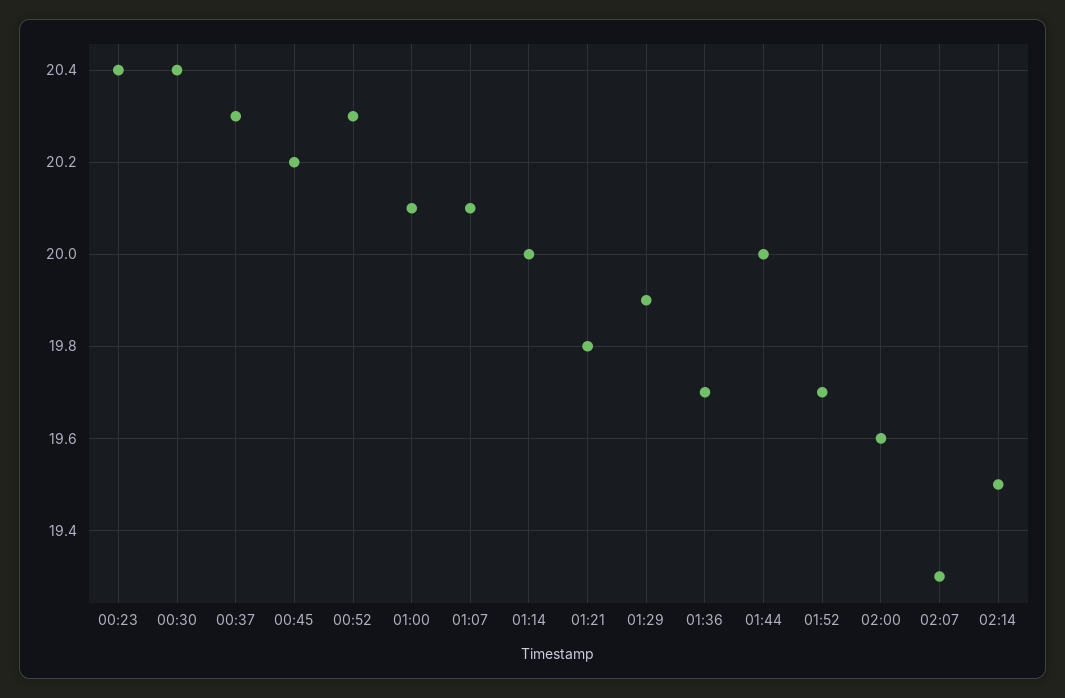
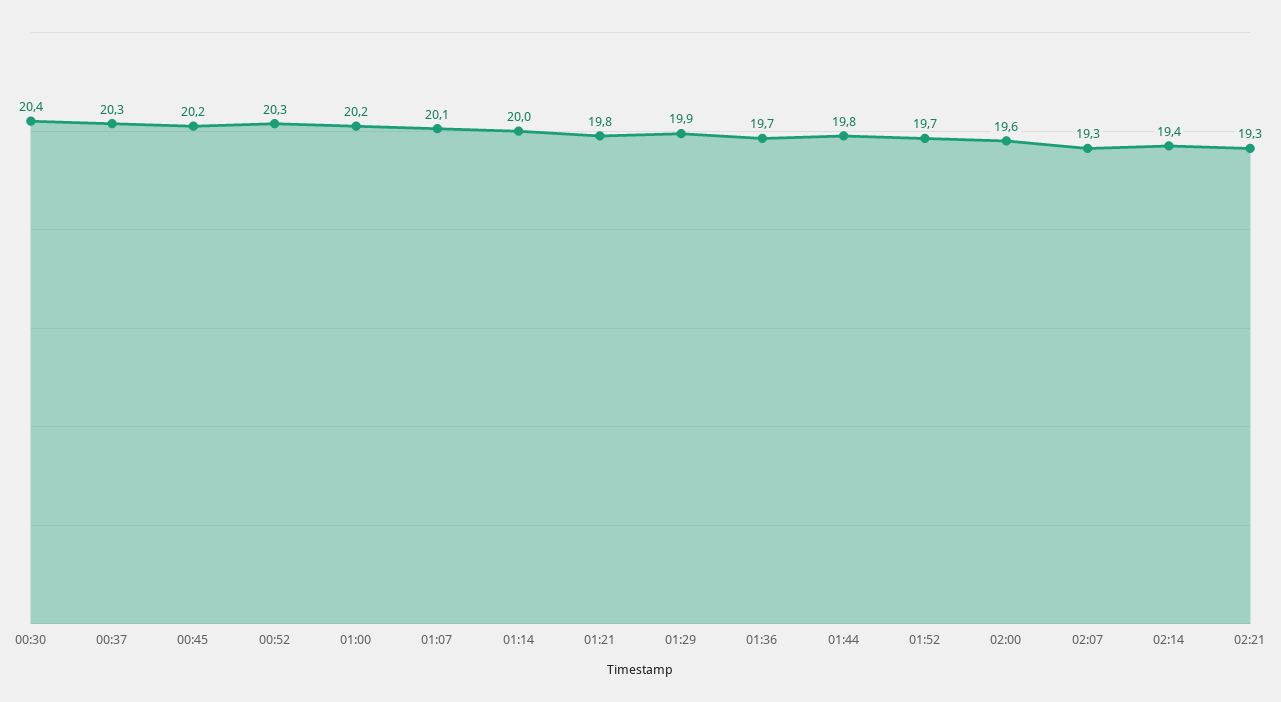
00:23: 20.4 -> none
01:00: 20.1 -> 20.2
01:44: 20 -> 19.8
02:14: 19.5 -> 19.4
02:21: none -> 19.3

